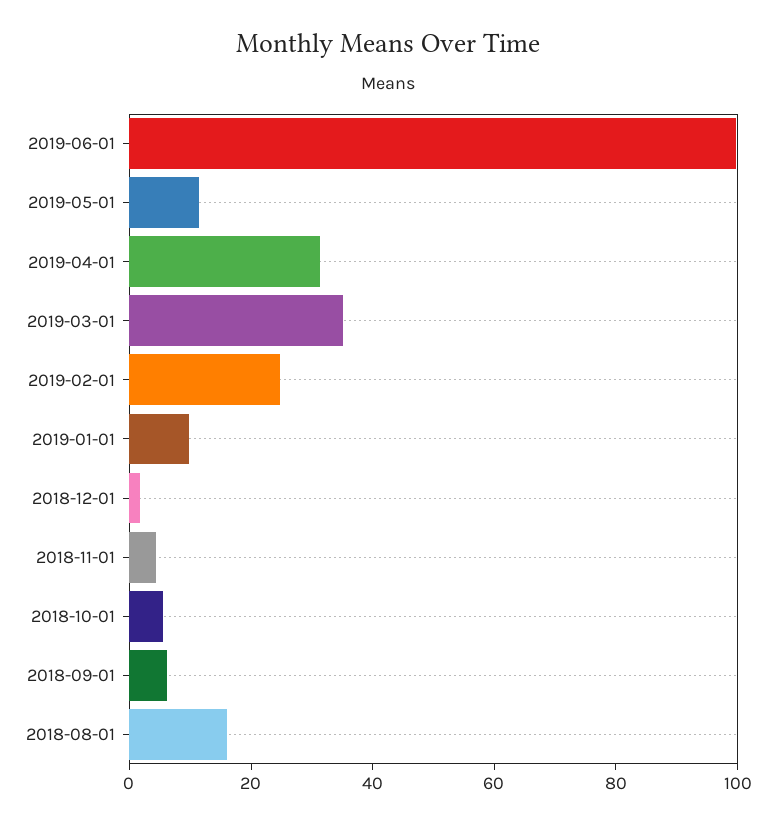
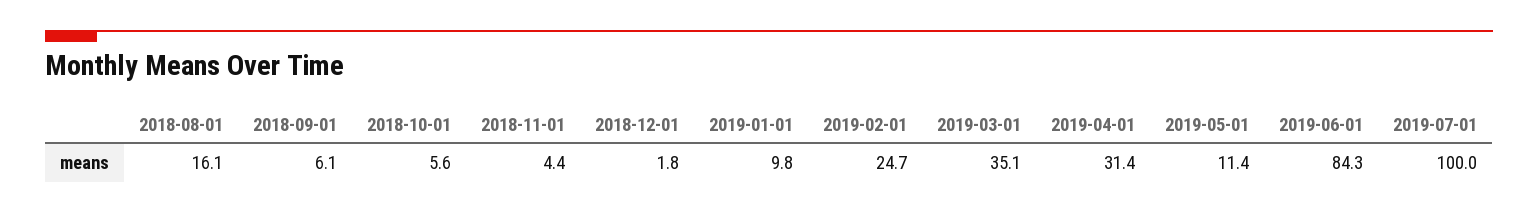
2019-06-01: 100 -> 84.3
2019-07-01: none -> 100

